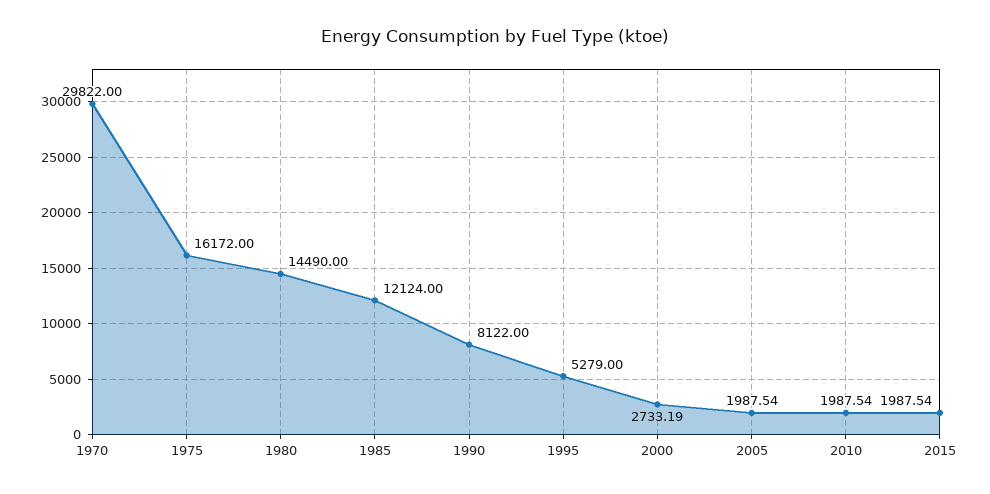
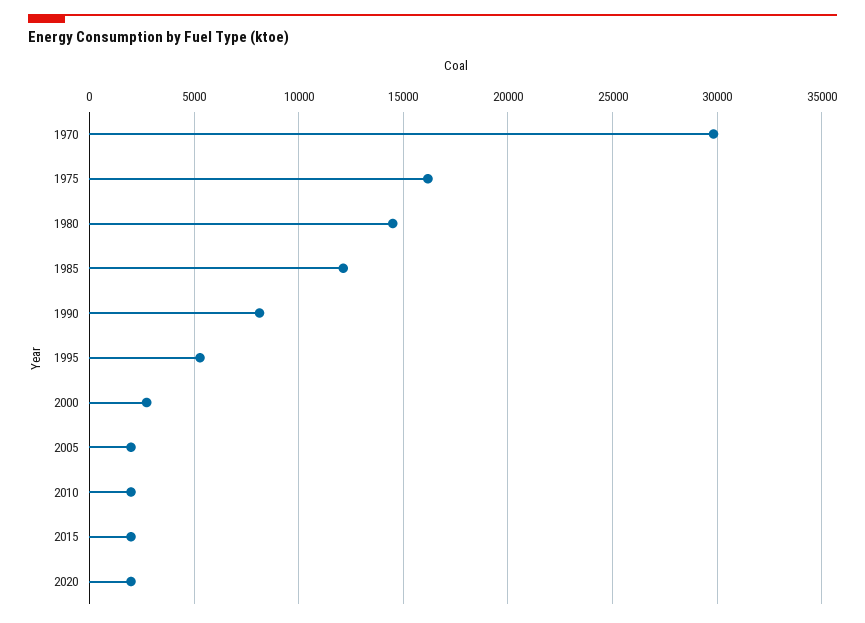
2020: none -> 2000

